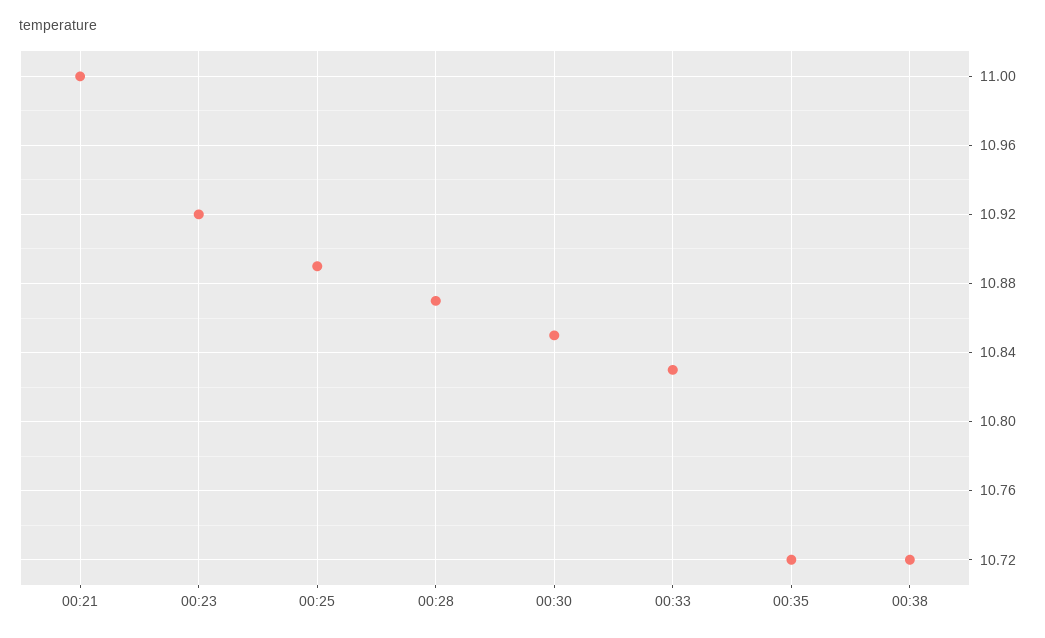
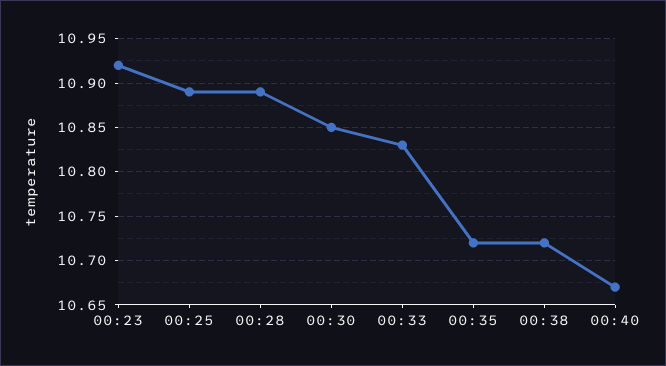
00:21: 11 -> none
00:28: 10.87 -> 10.89
00:40: none -> 10.67

